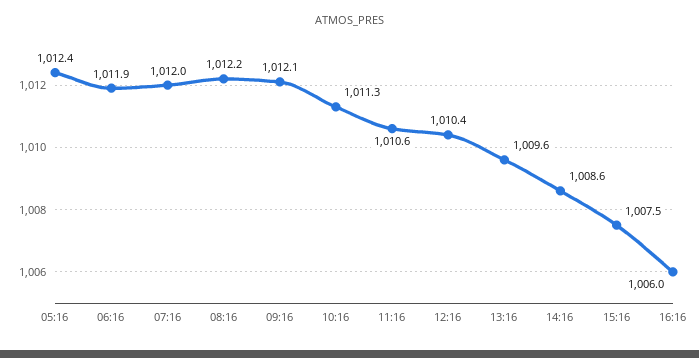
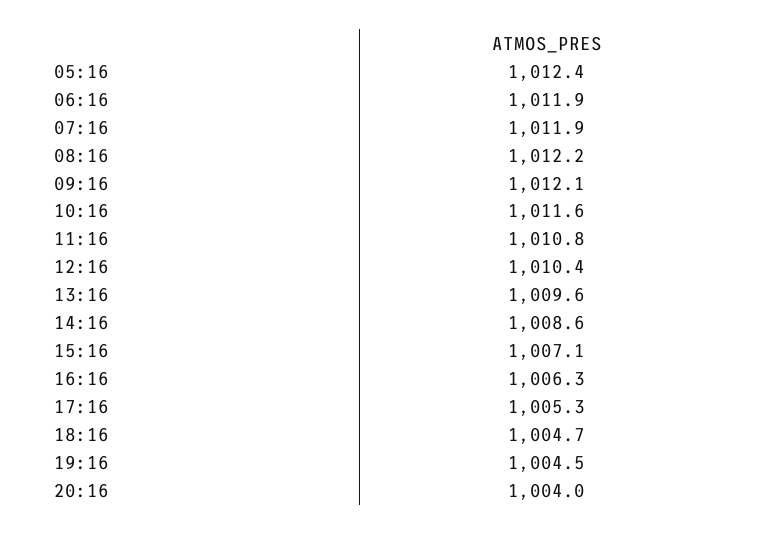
07:16: 1012 -> 1011.9
10:16: 1011.3 -> 1011.6
11:16: 1010.6 -> 1010.8
15:16: 1007.5 -> 1007.1
16:16: 1006 -> 1006.3
17:16: none -> 1005.3
18:16: none -> 1004.7
19:16: none -> 1004.5
20:16: none -> 1004

